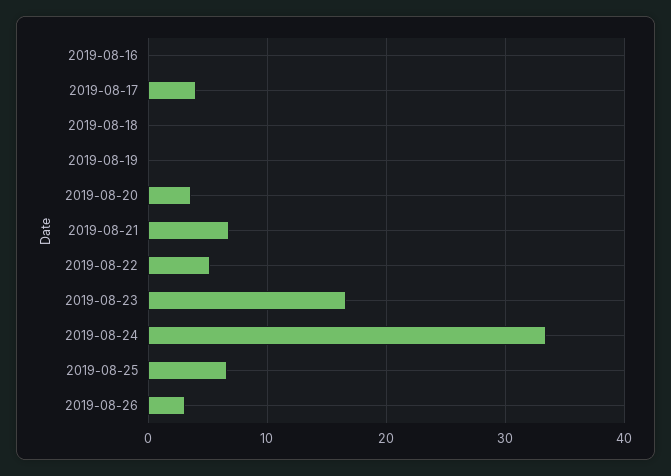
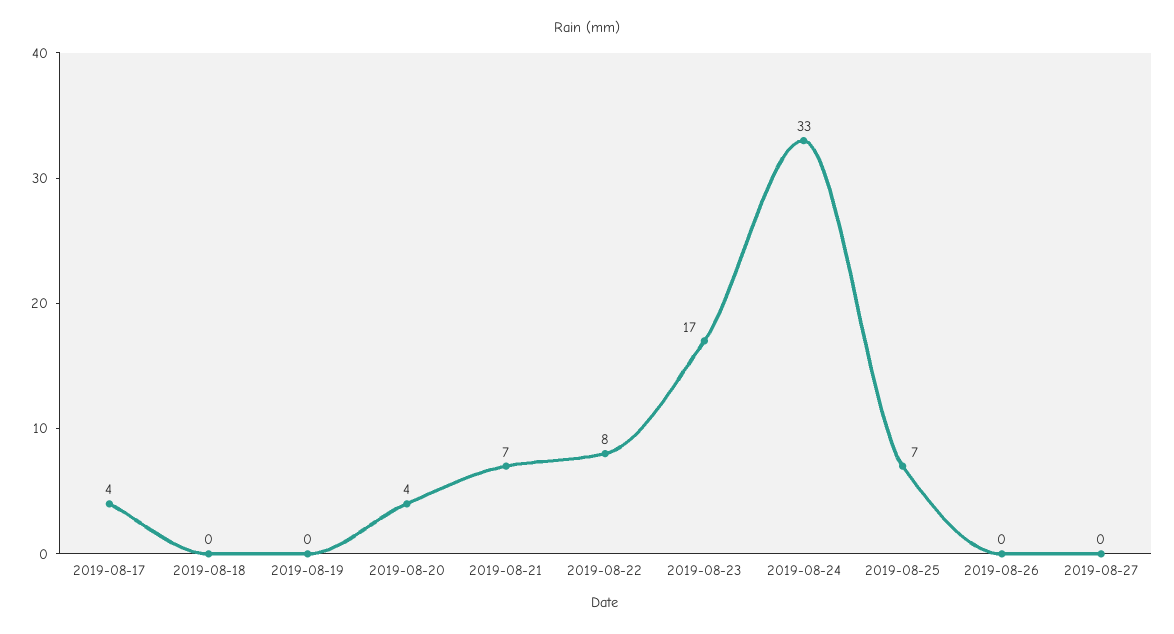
2019-08-16: 0 -> none
2019-08-22: 5 -> 8
2019-08-26: 3 -> 0
2019-08-27: none -> 0

